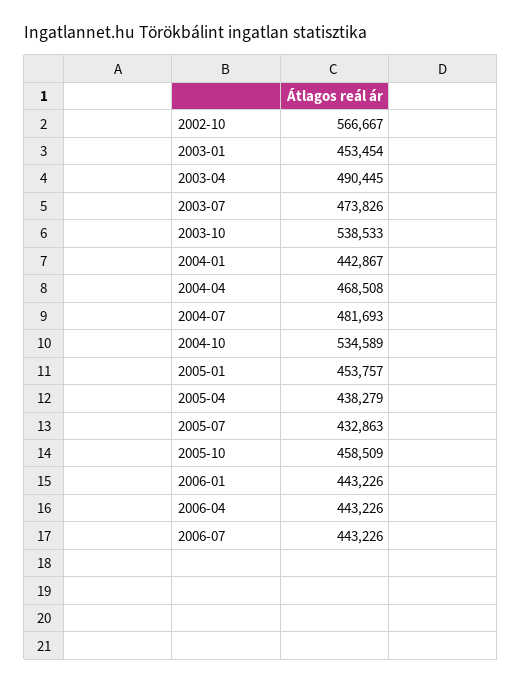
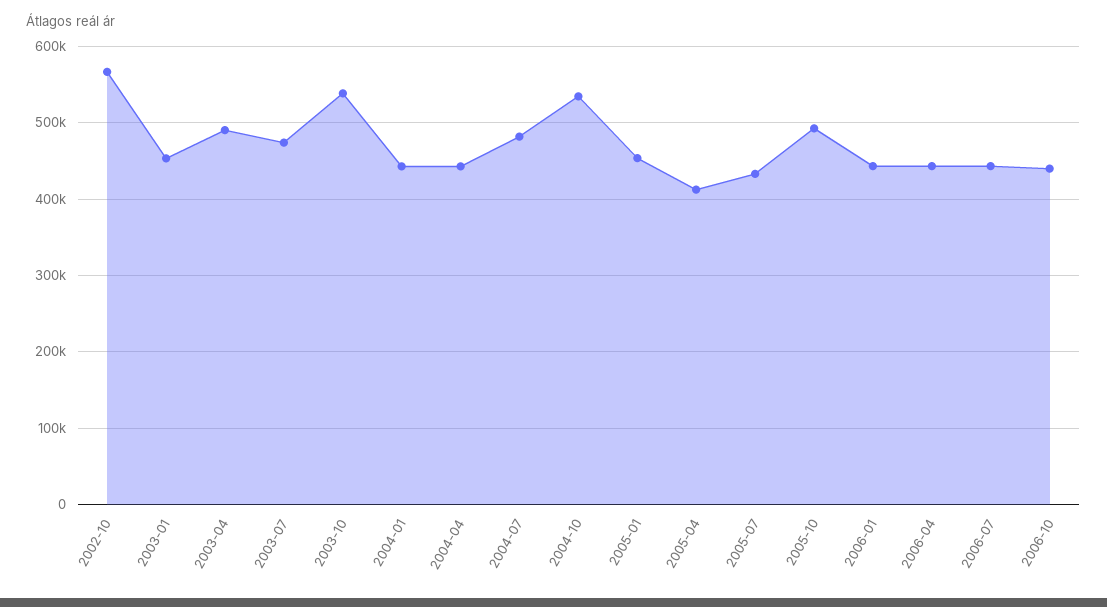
2004-04: 468508 -> 440000
2005-04: 438279 -> 410000
2005-10: 458509 -> 490000
2006-10: none -> 440000

